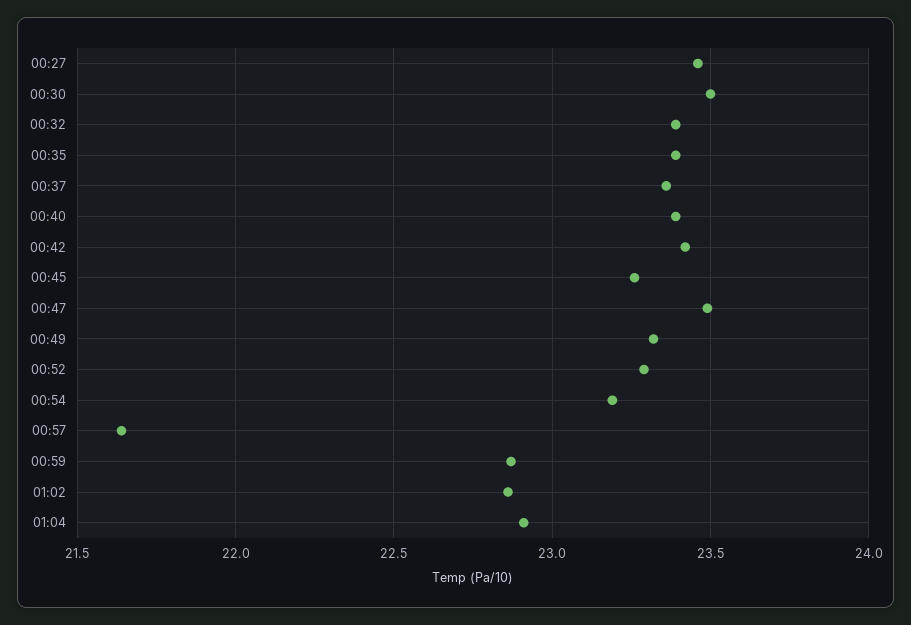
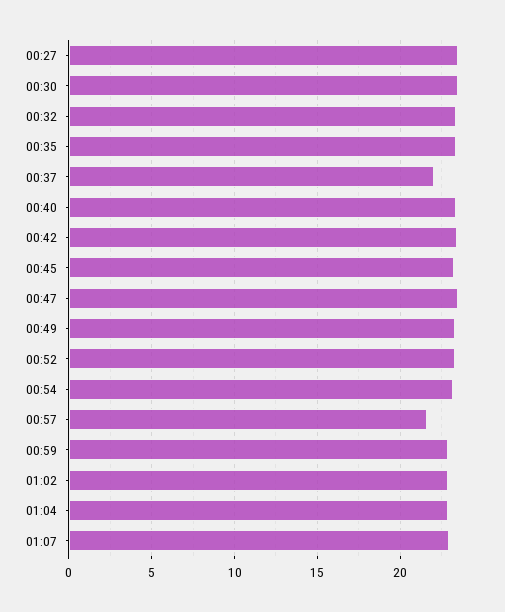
00:37: 23.35 -> 22
01:07: none -> 23

